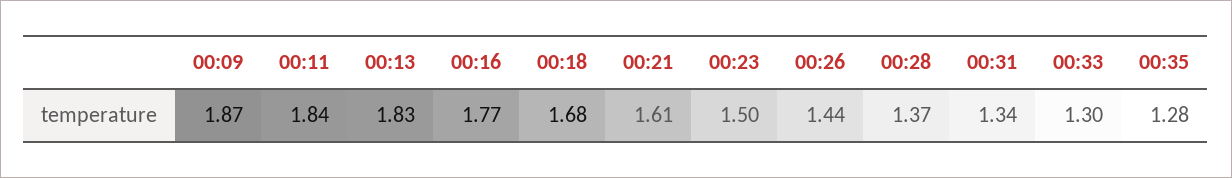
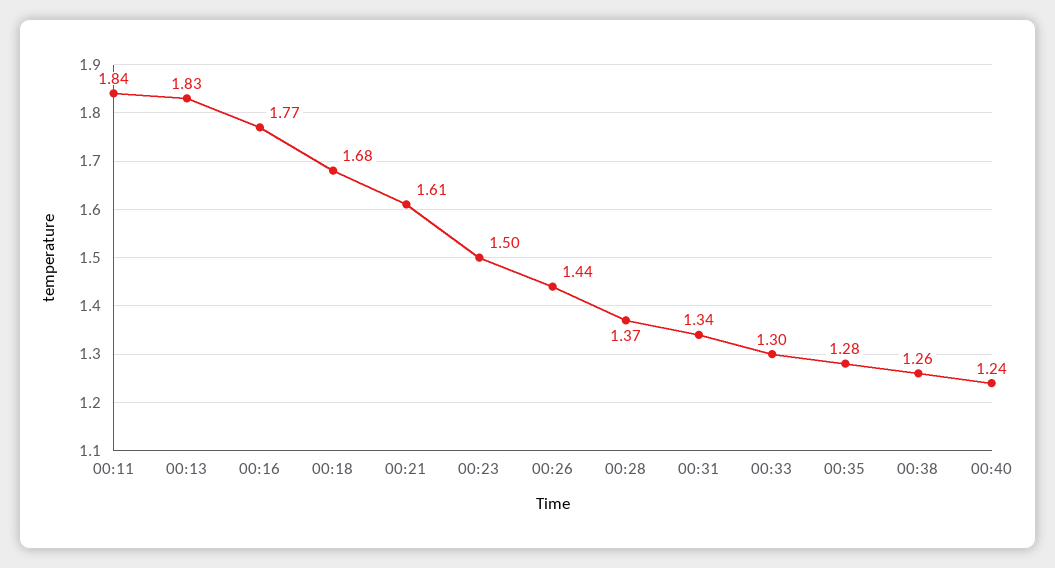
00:09: 1.87 -> none
00:38: none -> 1.26
00:40: none -> 1.24

